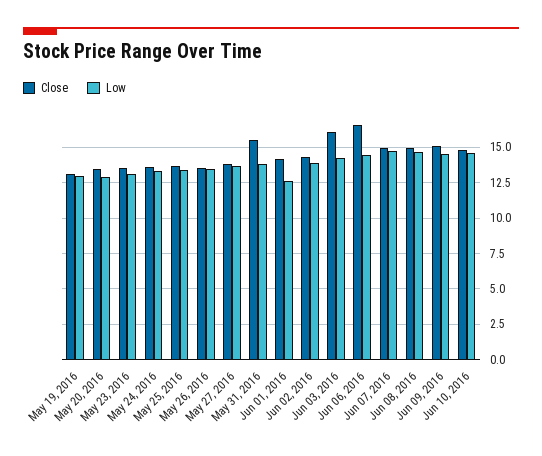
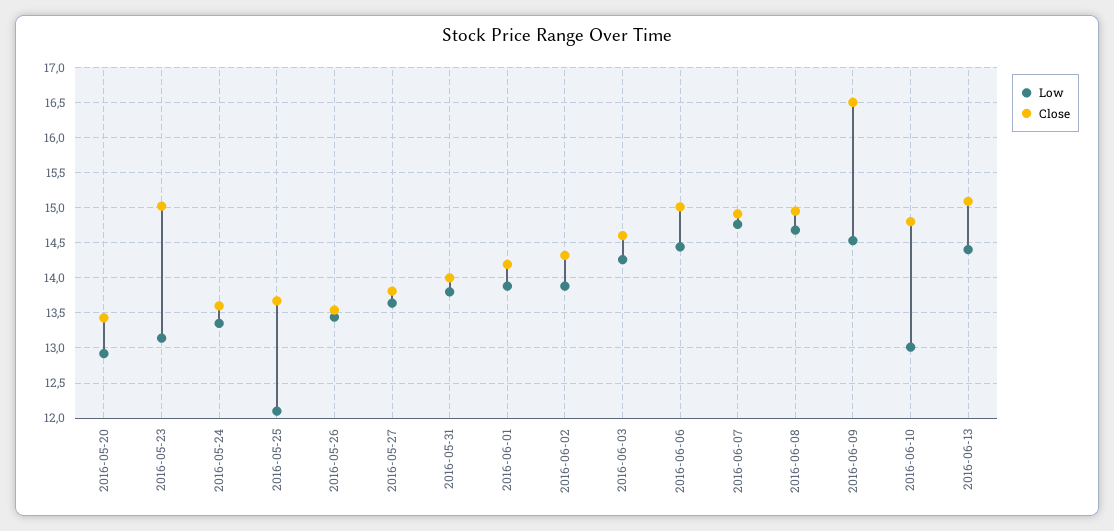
Close, May 19, 2016: 13 -> none
Low, May 19, 2016: 13 -> none
Close, May 23, 2016: 13.5 -> 15
Low, May 25, 2016: 13.5 -> 12.1
Close, May 31, 2016: 15.5 -> 14
Low, Jun 01, 2016: 12.5 -> 13.9
Close, Jun 03, 2016: 16 -> 14.6
Close, Jun 06, 2016: 16.5 -> 15
Close, Jun 09, 2016: 15 -> 16.5
Low, Jun 10, 2016: 14.5 -> 13
Low, 2016-06-13: none -> 14.4
Close, 2016-06-13: none -> 15.1

